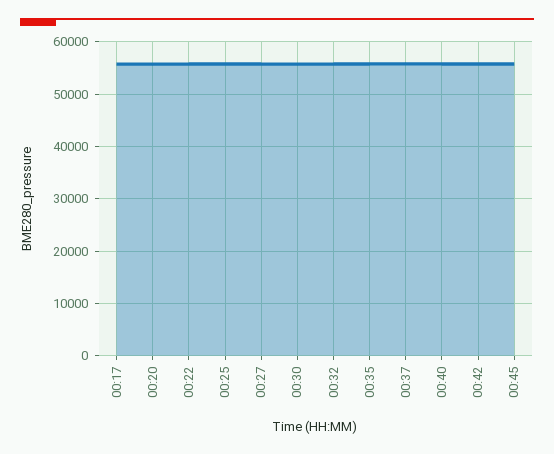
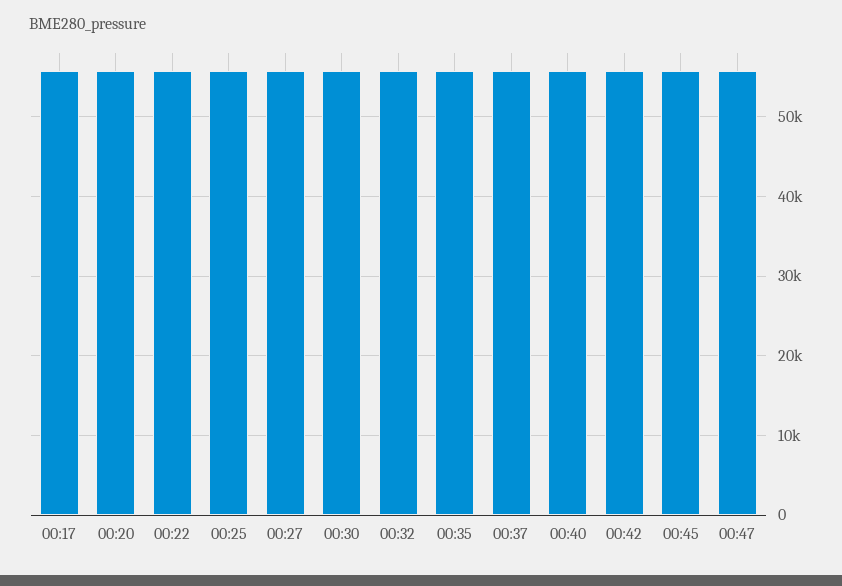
00:47: none -> 56000

